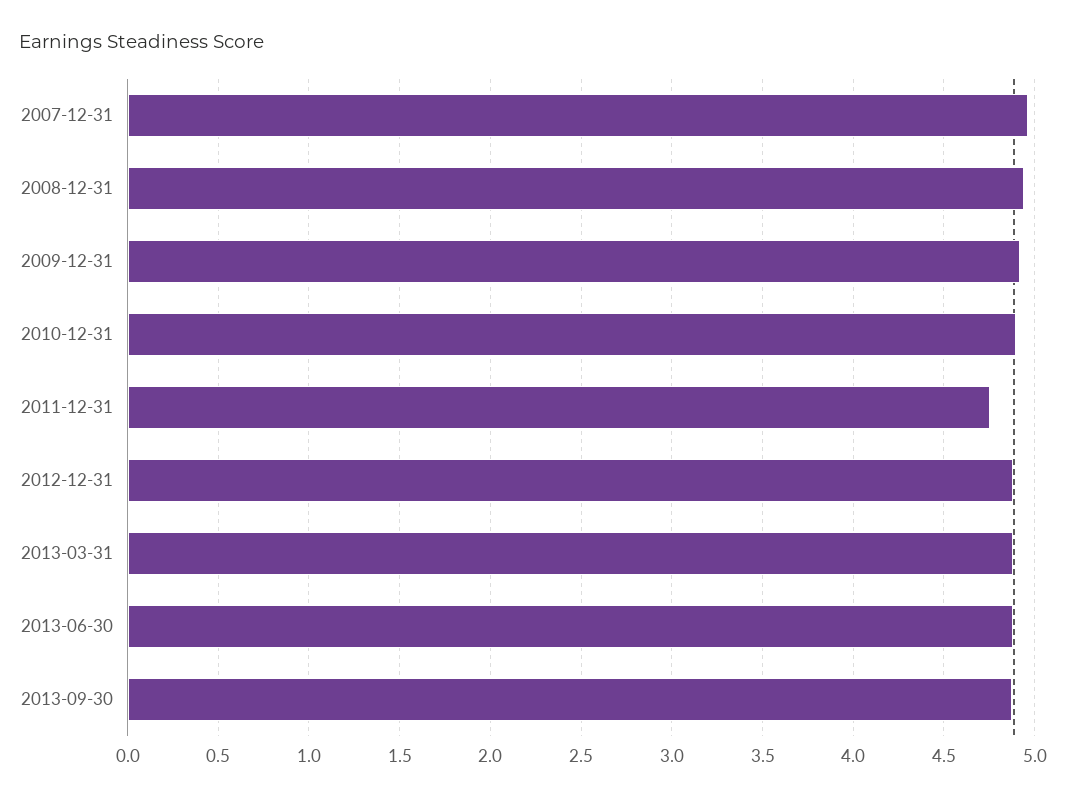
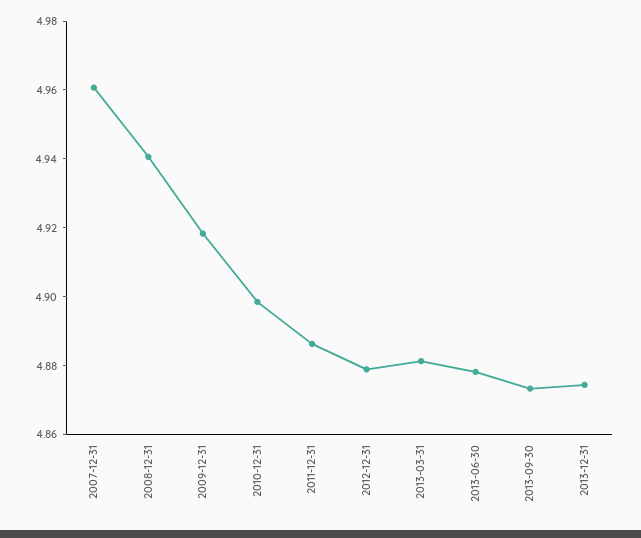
2011-12-31: 4.75 -> 4.885
2013-12-31: none -> 4.875

